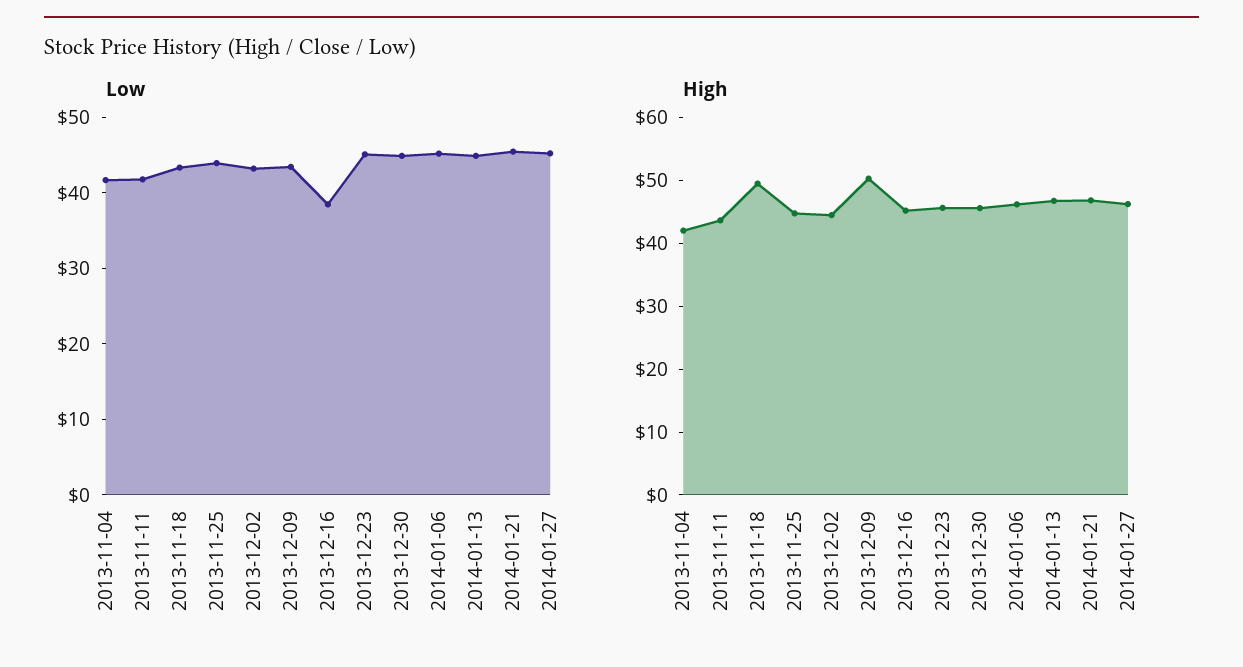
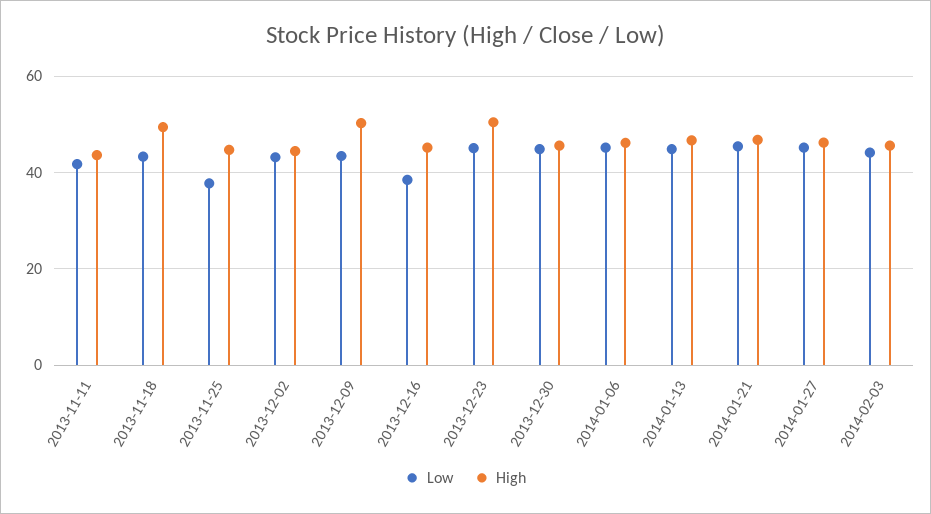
Low, 2013-11-04: 42 -> none
Low, 2013-11-25: 44 -> 38
High, 2013-11-04: 42 -> none
High, 2013-12-23: 46 -> 50
Low, 2014-02-03: none -> 44
High, 2014-02-03: none -> 46

